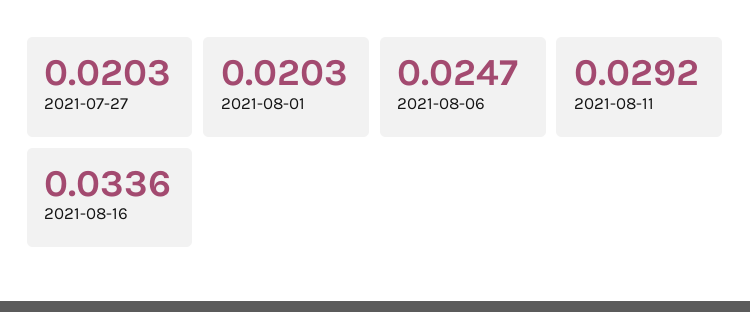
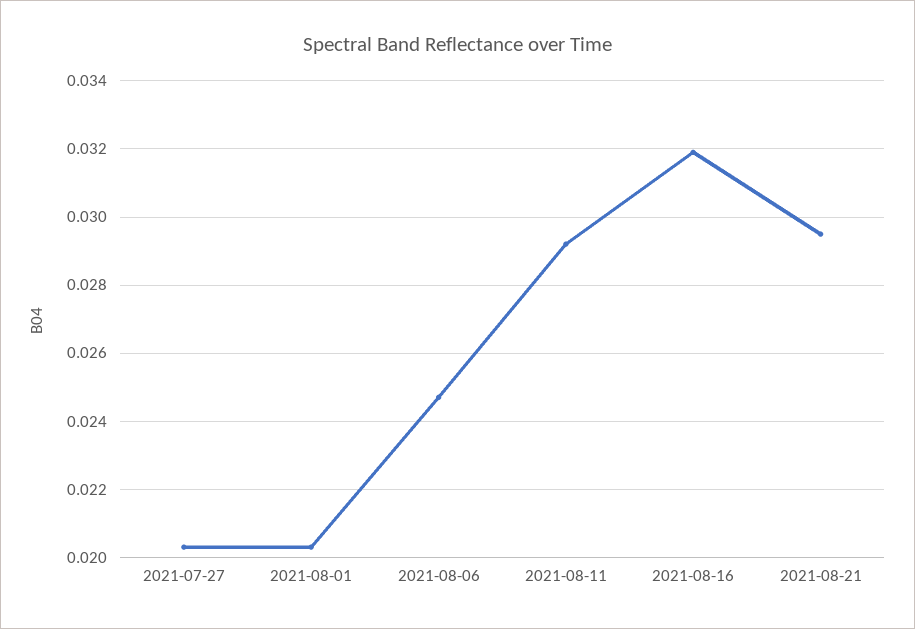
2021-08-16: 0.0336 -> 0.032
2021-08-21: none -> 0.0295

